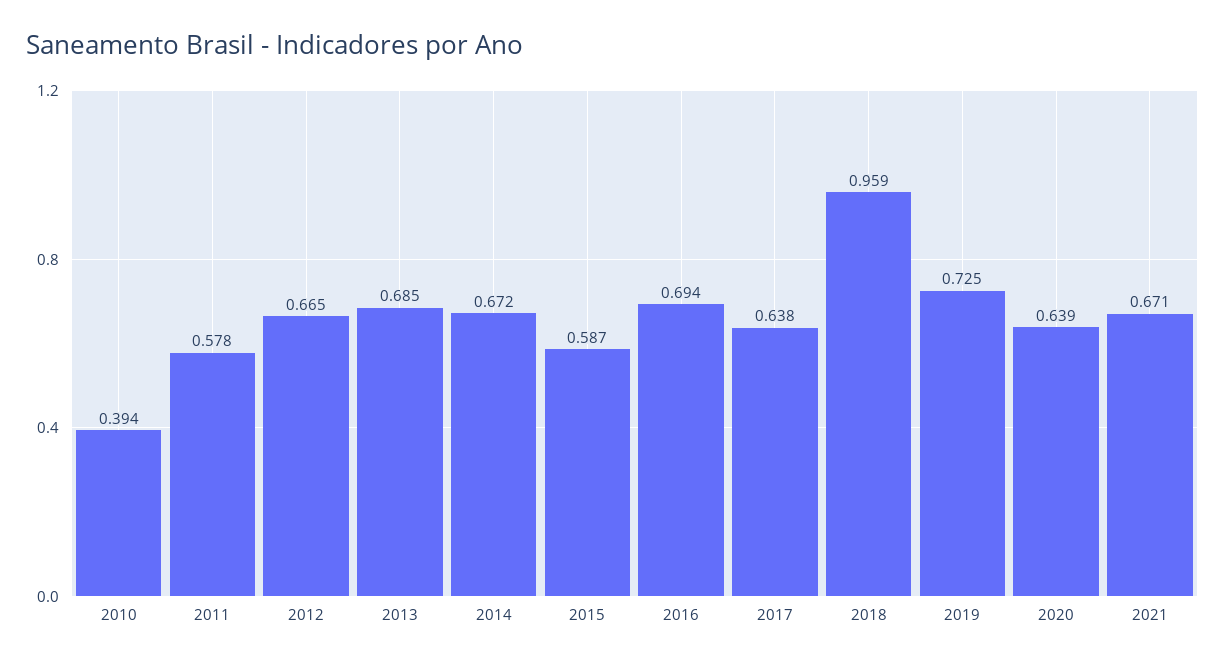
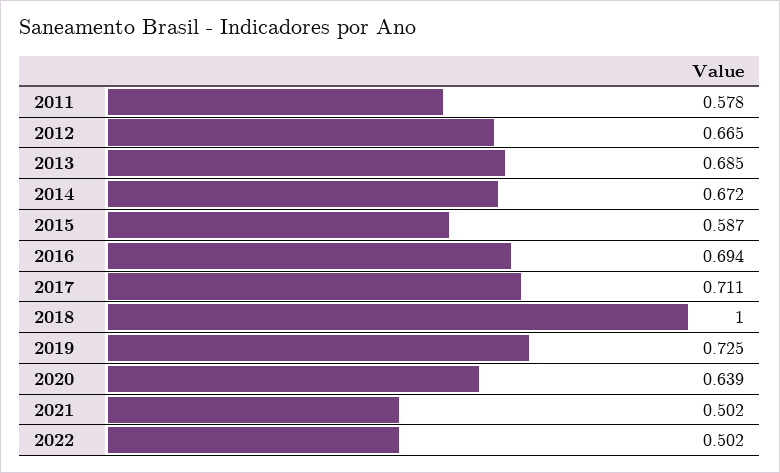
2010: 0.394 -> none
2017: 0.638 -> 0.711
2018: 0.959 -> 1
2021: 0.671 -> 0.502
2022: none -> 0.502

